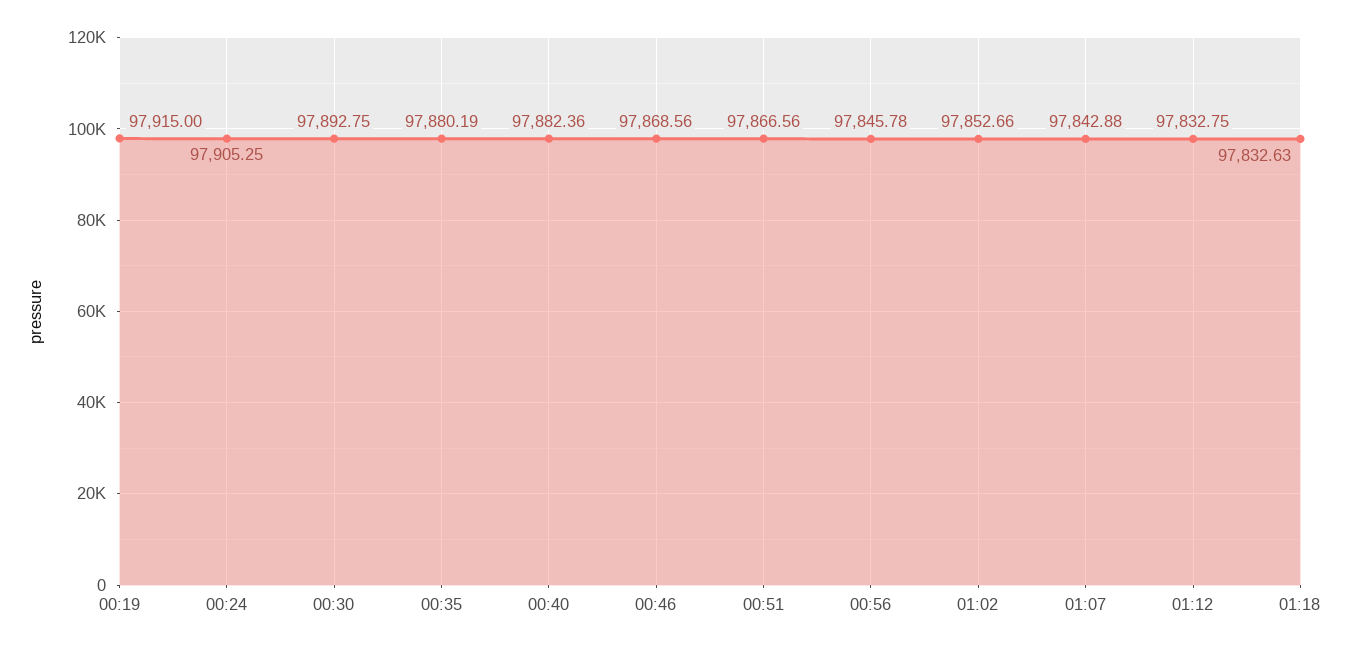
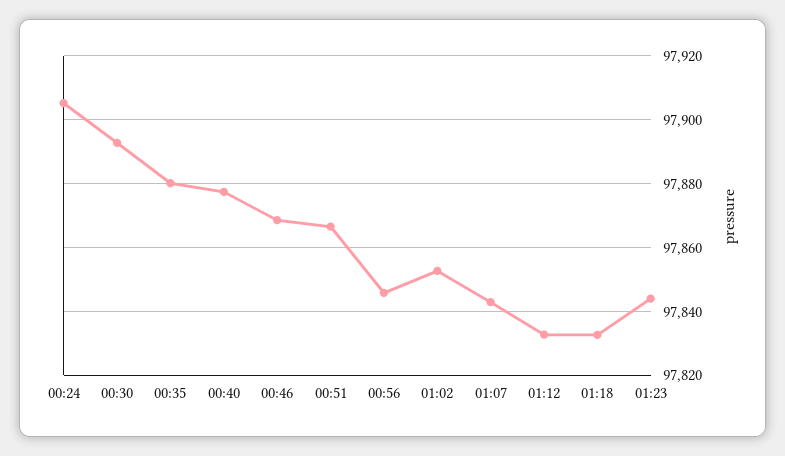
00:19: 97915 -> none
00:40: 97882.36 -> 97878
01:23: none -> 97844

